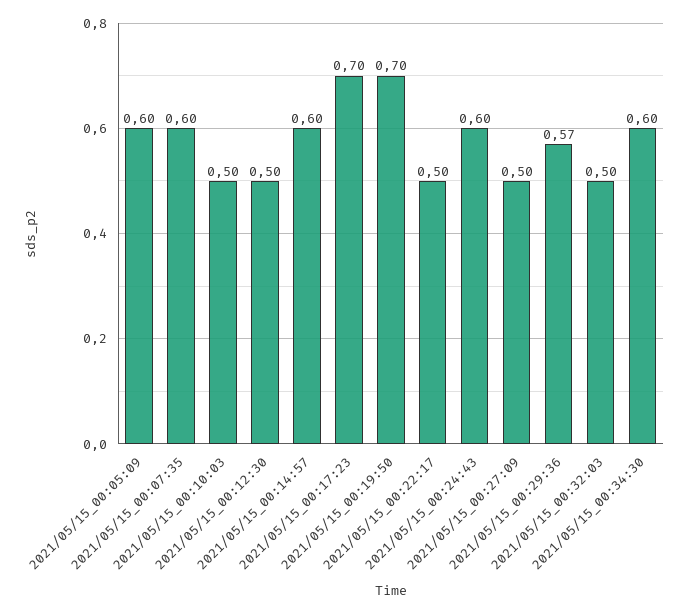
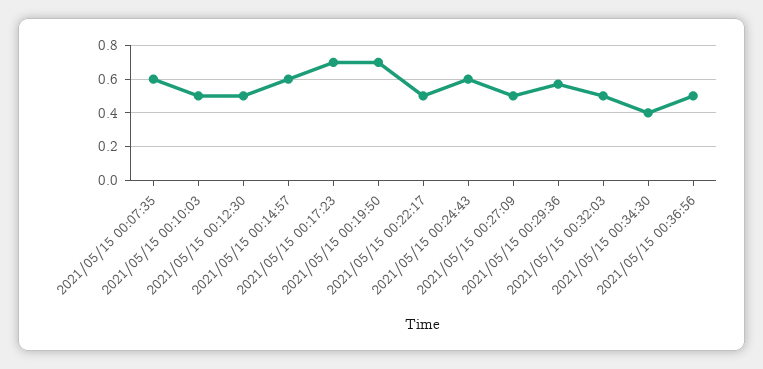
2021/05/15_00:05:09: 0.6 -> none
2021/05/15_00:34:30: 0.6 -> 0.4
2021/05/15 00:36:56: none -> 0.5

